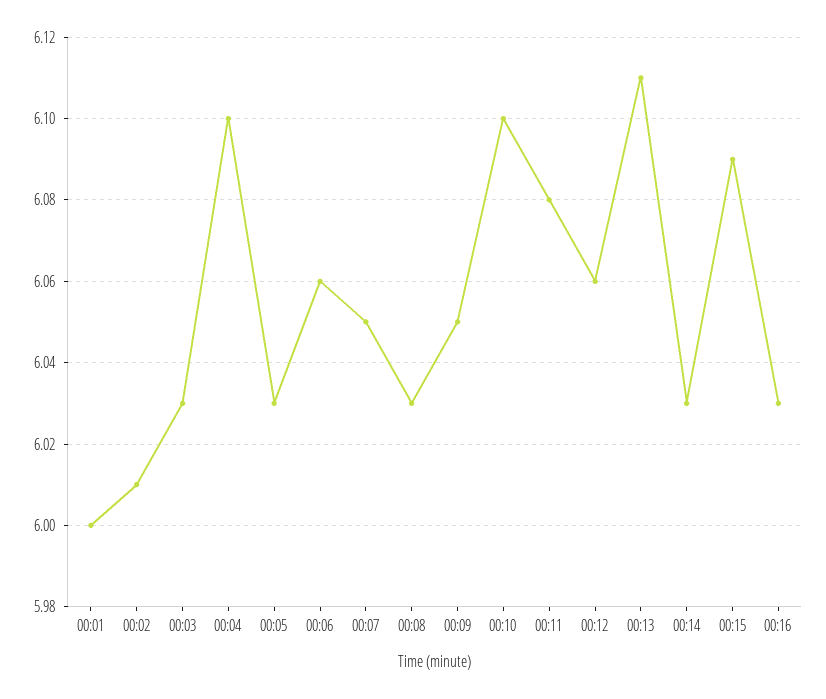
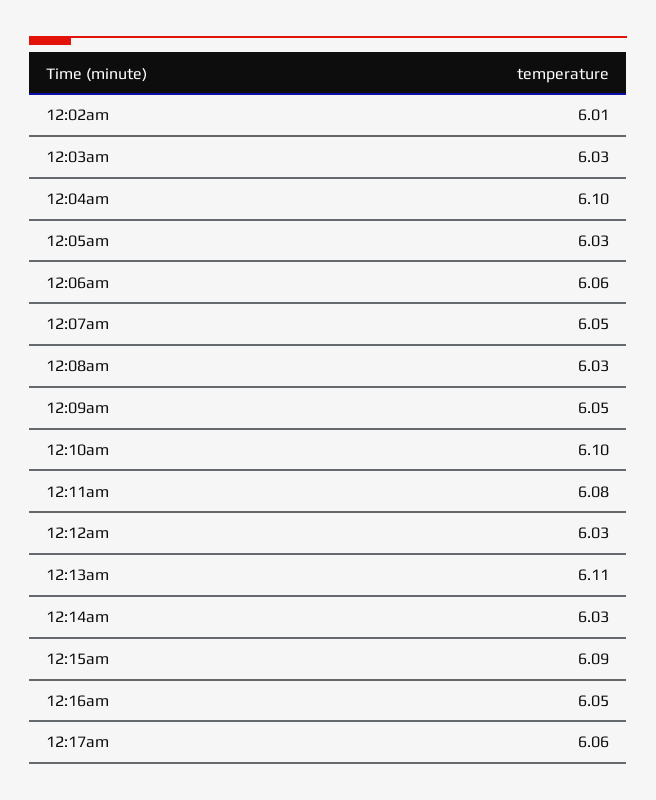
00:01: 6 -> none
00:12: 6.06 -> 6.03
00:16: 6.03 -> 6.05
12:17am: none -> 6.06

